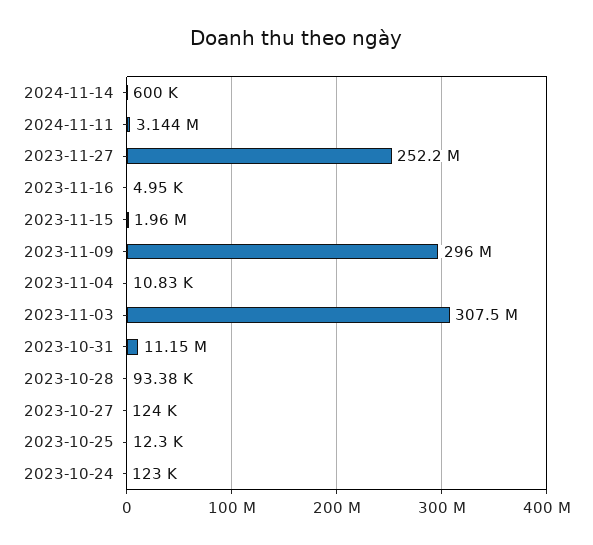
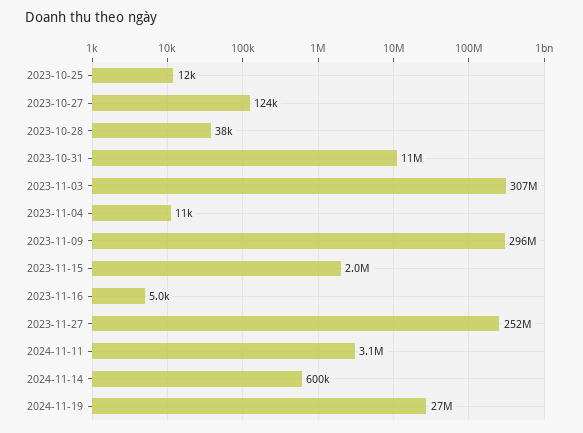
2023-10-28: 93380 -> 38000
2023-10-24: 123000 -> none
2024-11-19: none -> 27000000

